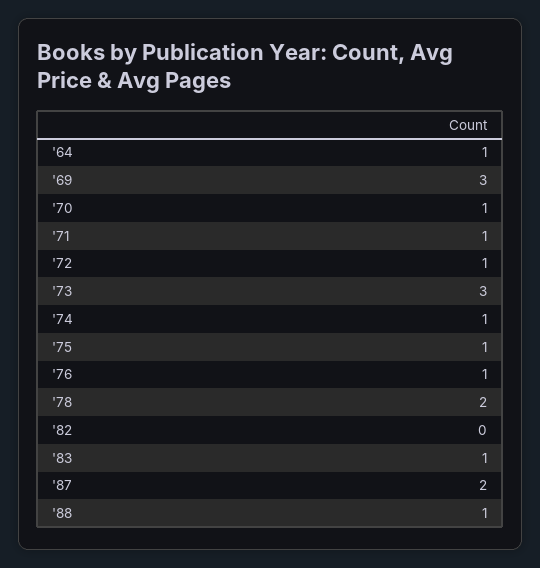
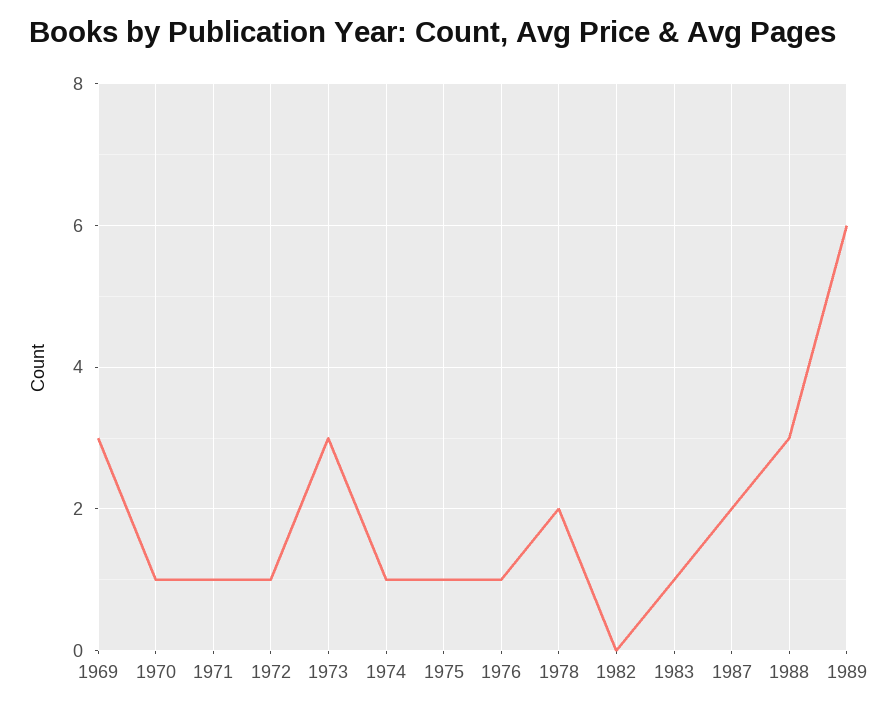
'64: 1 -> none
'88: 1 -> 3
1989: none -> 6

